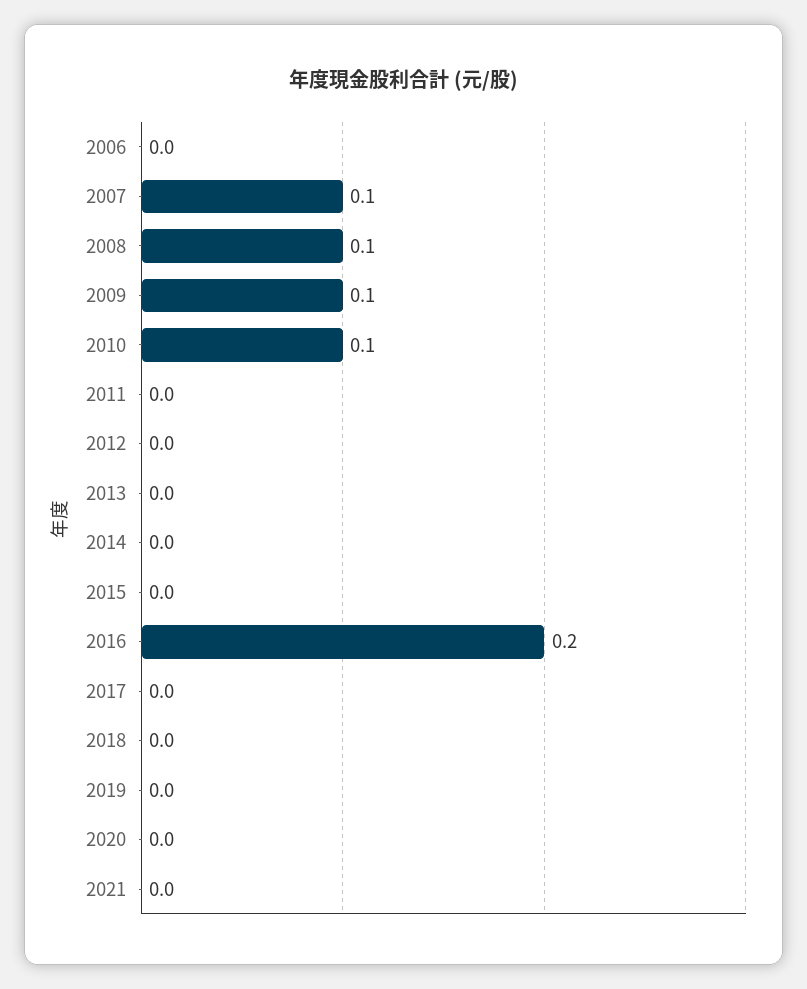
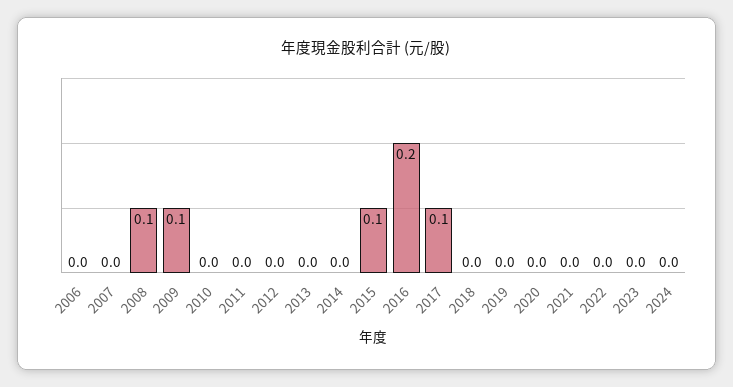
2007: 0.1 -> 0
2010: 0.1 -> 0
2015: 0 -> 0.1
2017: 0 -> 0.1
2022: none -> 0
2023: none -> 0
2024: none -> 0

